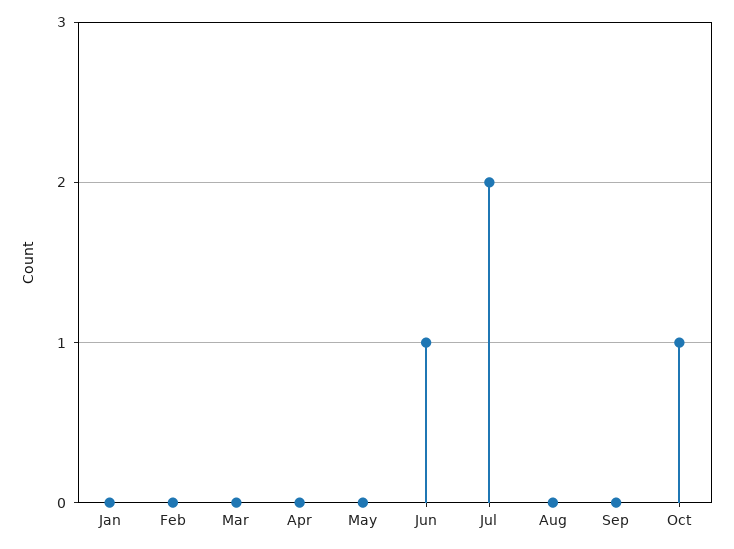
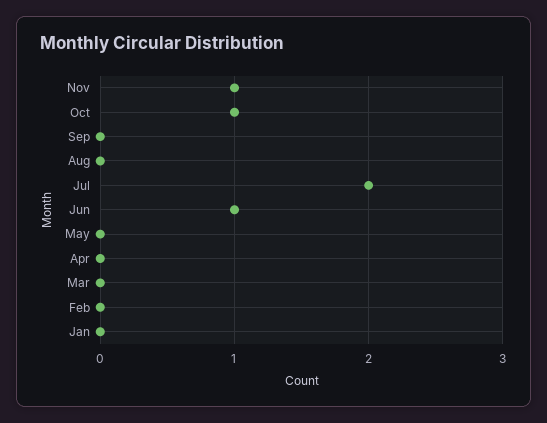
Nov: none -> 1

